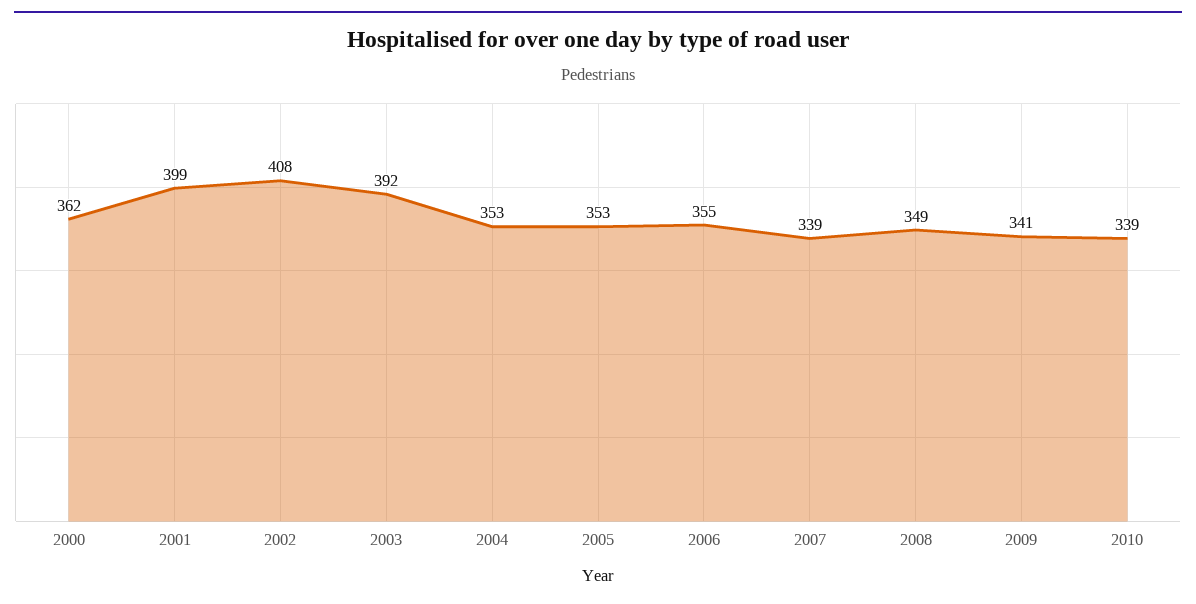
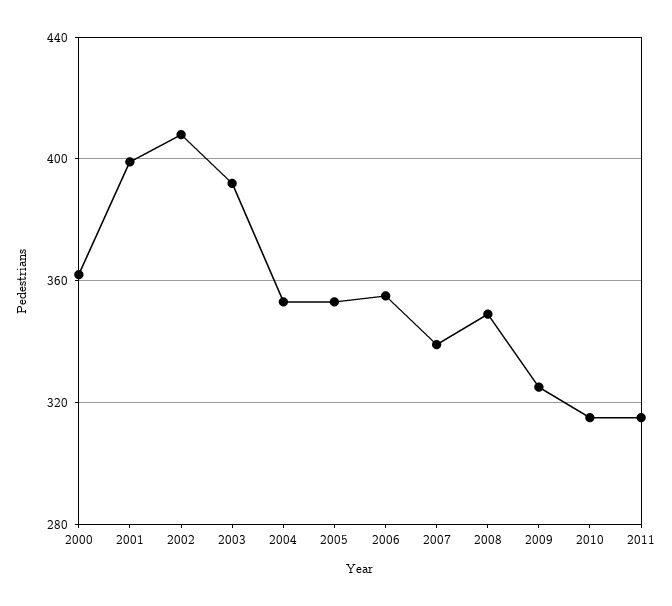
2009: 341 -> 325
2010: 339 -> 315
2011: none -> 315

